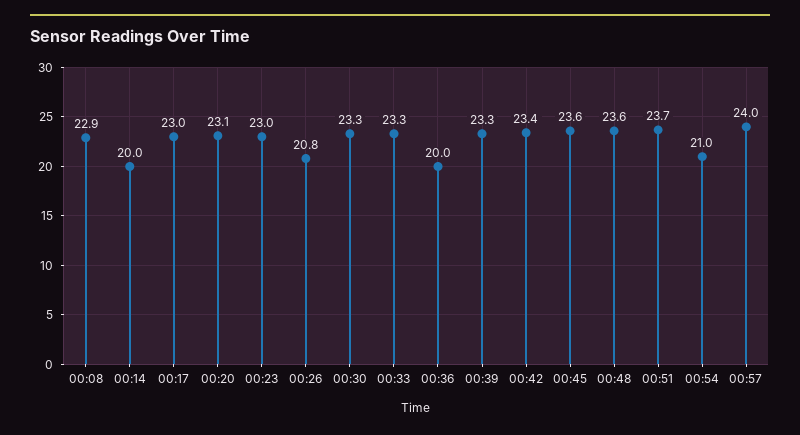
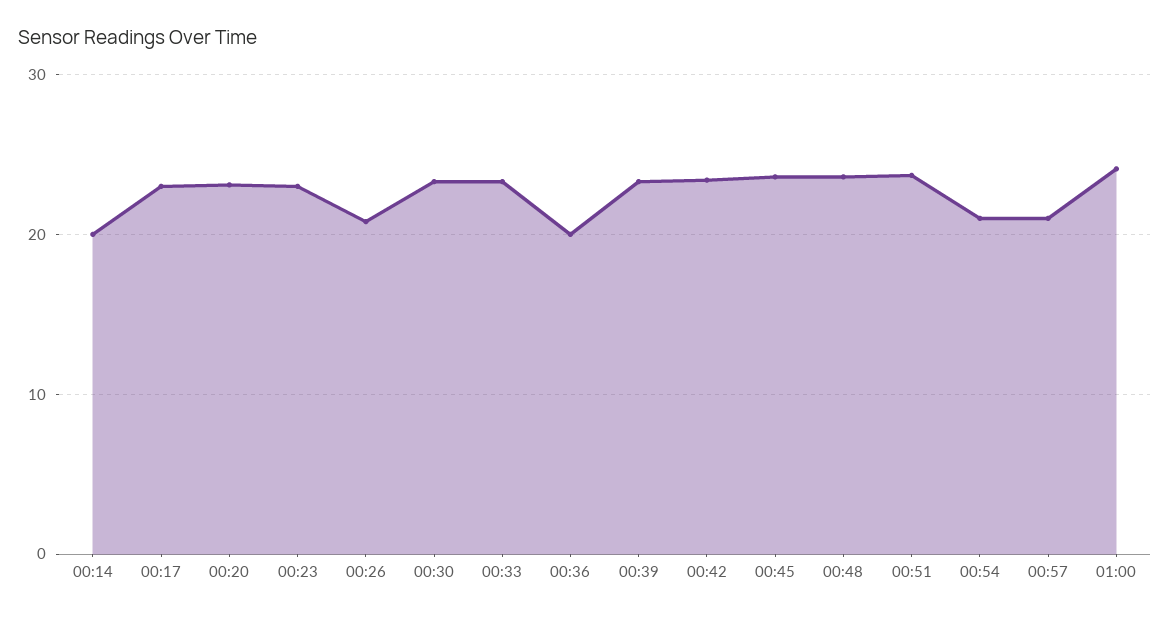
00:08: 22.9 -> none
00:57: 24 -> 21
01:00: none -> 24

